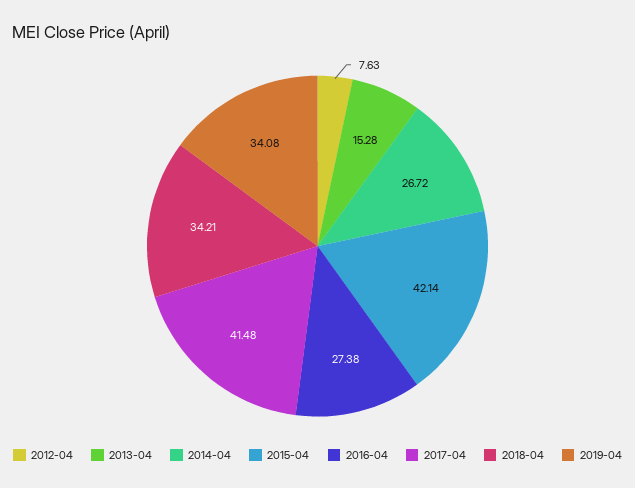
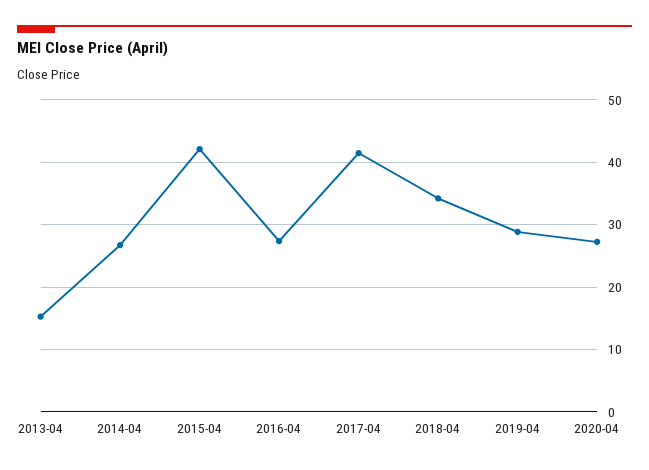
2012-04: 7.63 -> none
2019-04: 34.08 -> 29
2020-04: none -> 27

